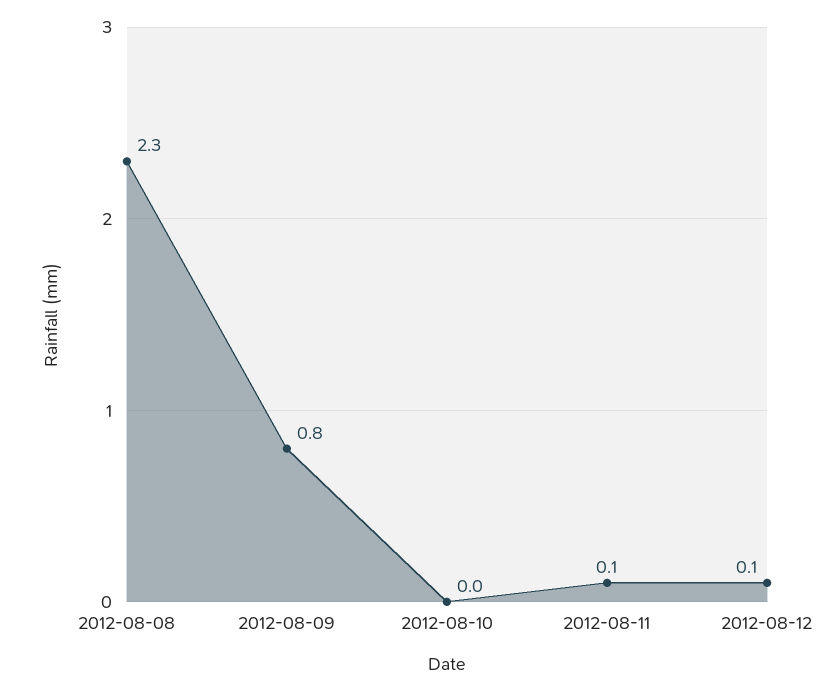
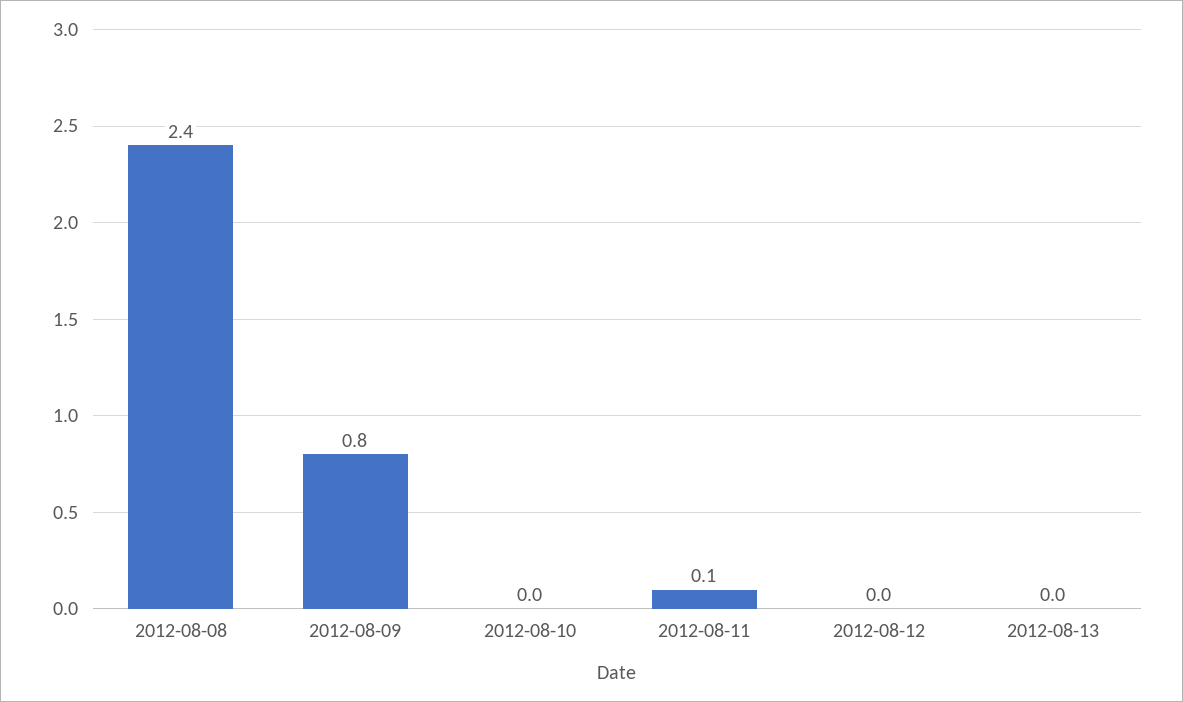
2012-08-08: 2.3 -> 2.4
2012-08-12: 0.1 -> 0
2012-08-13: none -> 0

